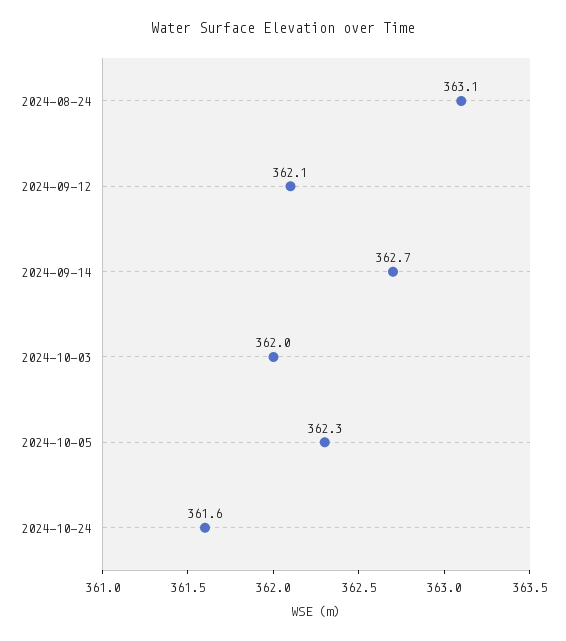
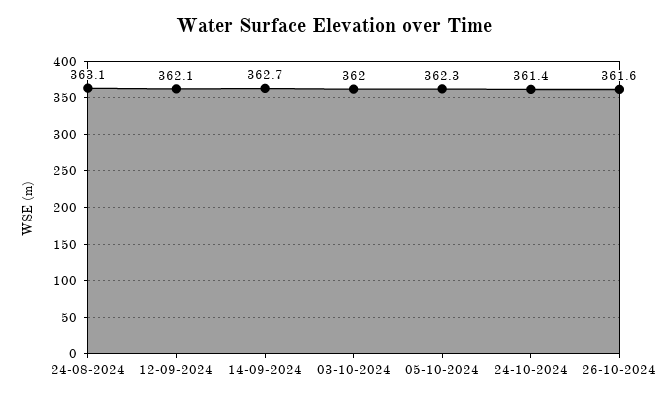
2024-10-24: 361.6 -> 361.4
26-10-2024: none -> 361.6

